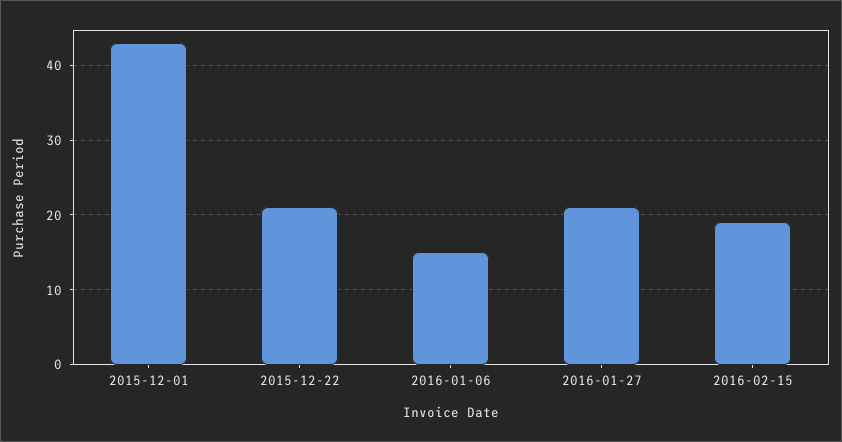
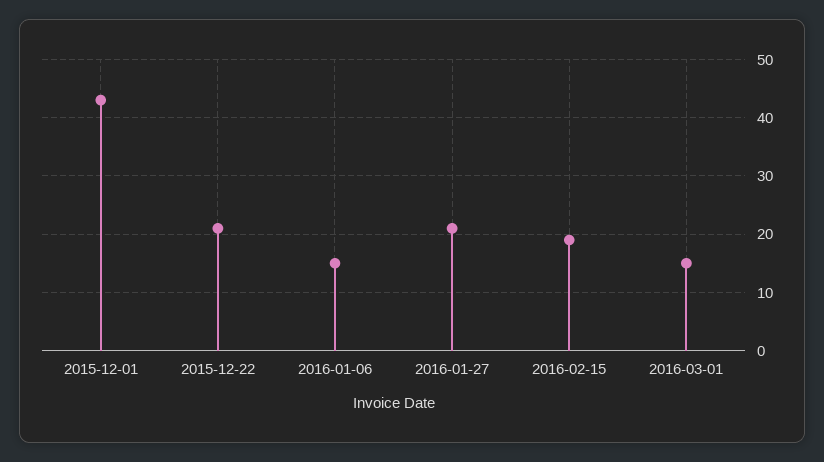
2016-03-01: none -> 15

